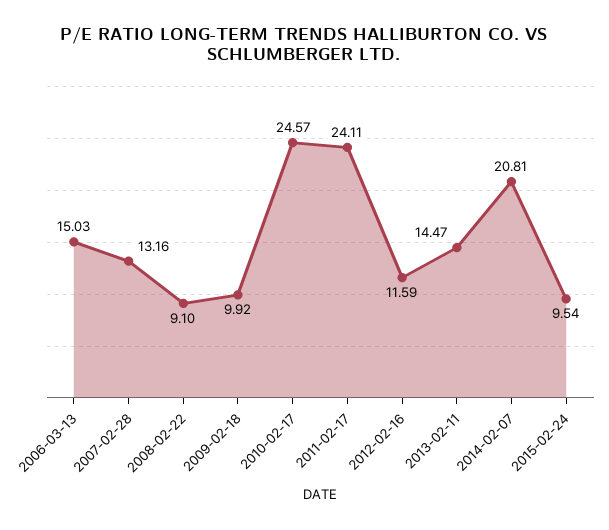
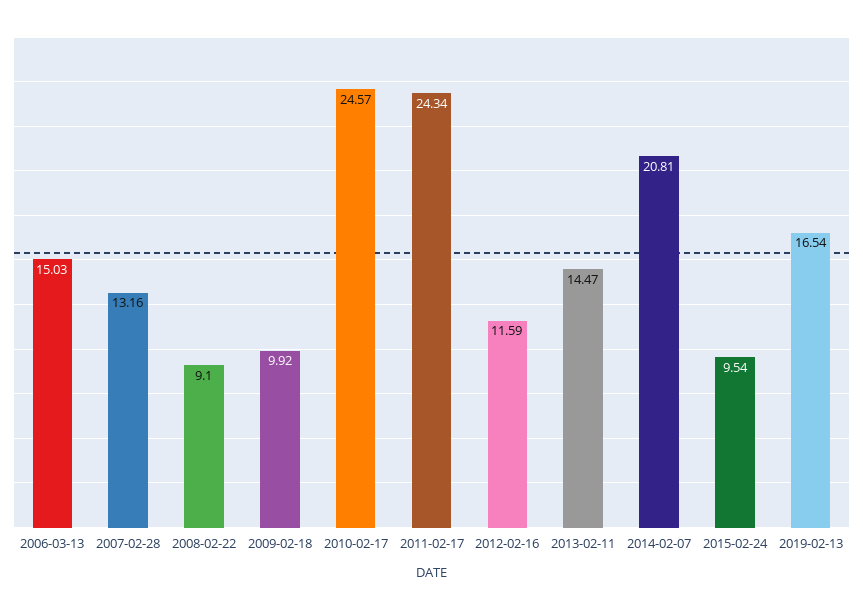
2011-02-17: 24.11 -> 24.34
2019-02-13: none -> 16.54

